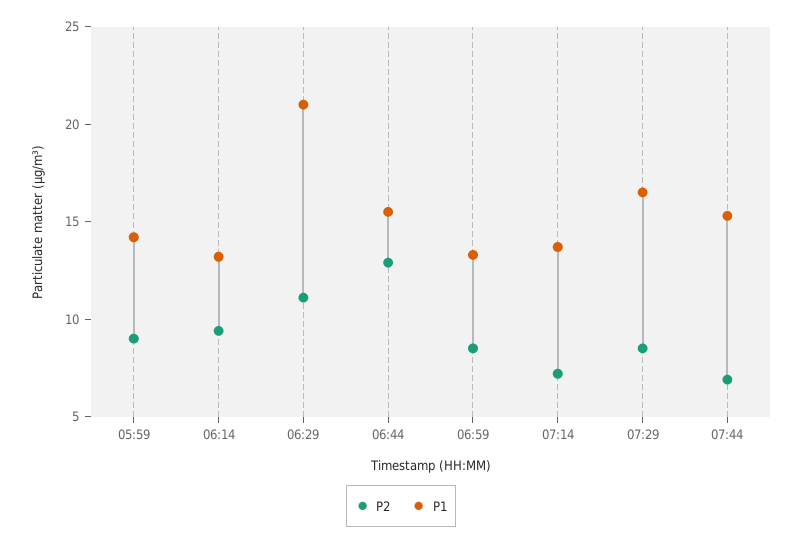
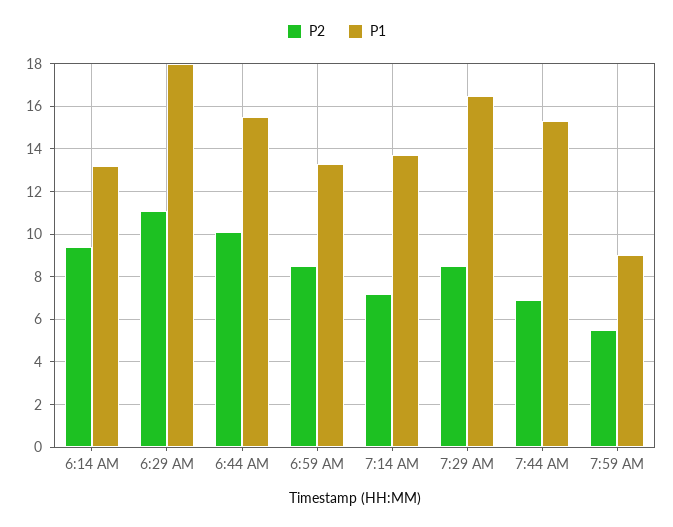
P2, 05:59: 9 -> none
P1, 05:59: 14 -> none
P1, 06:29: 21 -> 18
P2, 06:44: 13 -> 10
P2, 7:59 AM: none -> 5.5
P1, 7:59 AM: none -> 9

